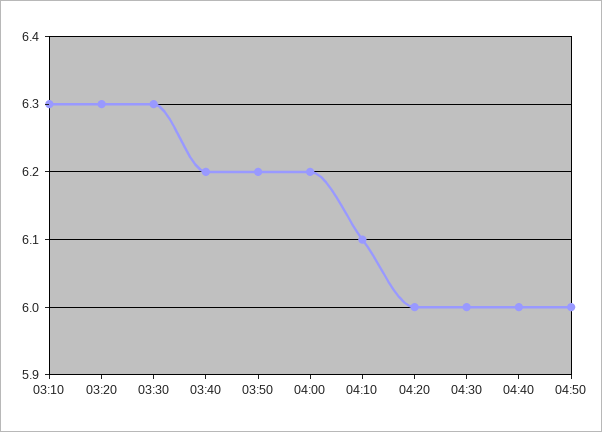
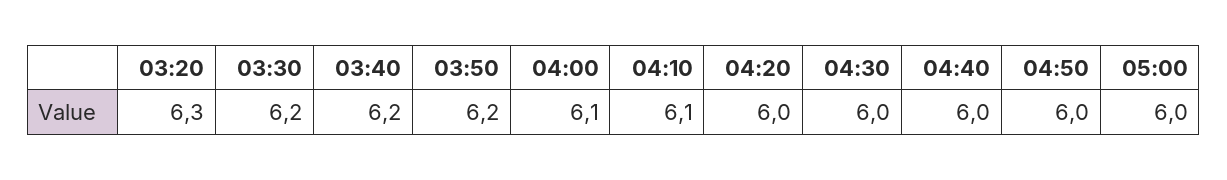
03:10: 6.3 -> none
03:30: 6.3 -> 6.2
04:00: 6.2 -> 6.1
05:00: none -> 6

